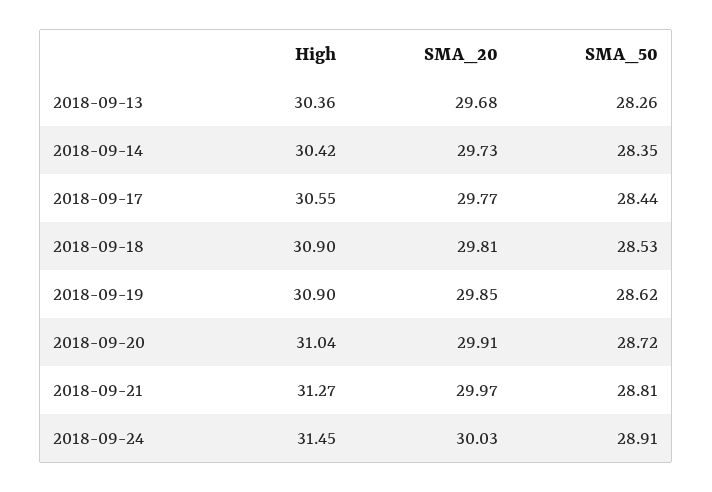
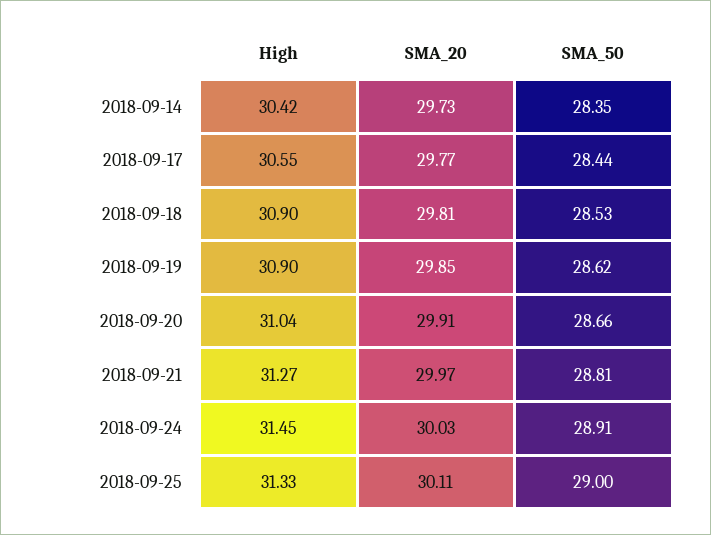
High, 2018-09-13: 30.36 -> none
SMA_20, 2018-09-13: 29.68 -> none
SMA_50, 2018-09-13: 28.26 -> none
SMA_50, 2018-09-20: 28.72 -> 28.66
High, 2018-09-25: none -> 31.33
SMA_20, 2018-09-25: none -> 30.11
SMA_50, 2018-09-25: none -> 29

